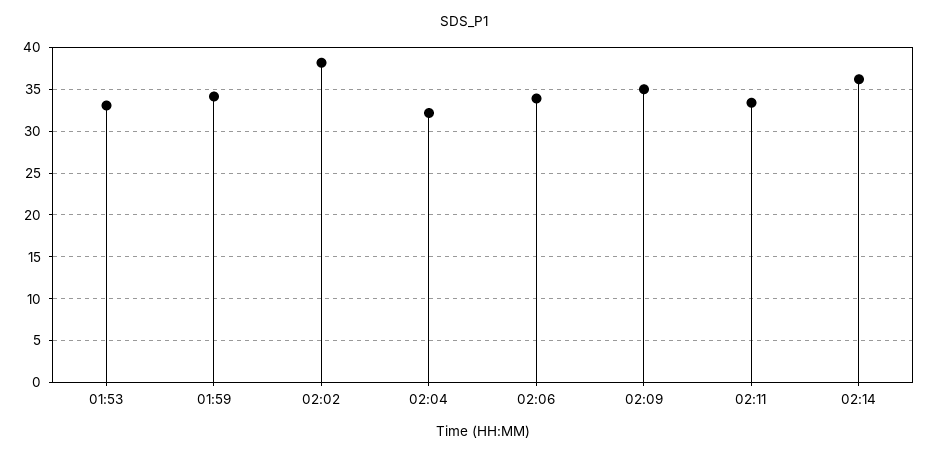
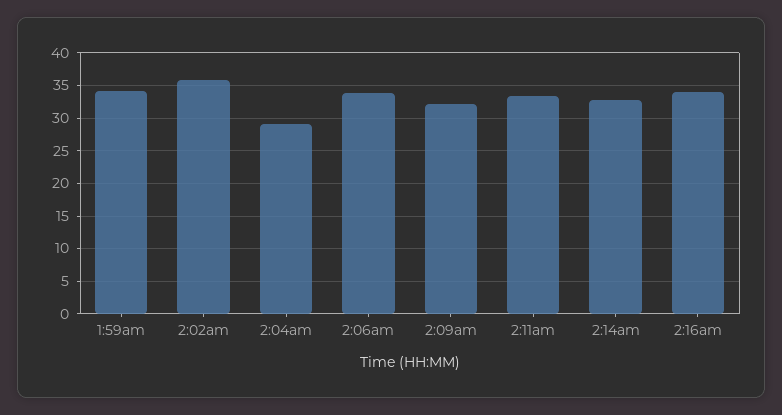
01:53: 33 -> none
02:02: 38 -> 36
02:04: 32 -> 29
02:09: 35 -> 32
02:14: 36 -> 33
2:16am: none -> 34

